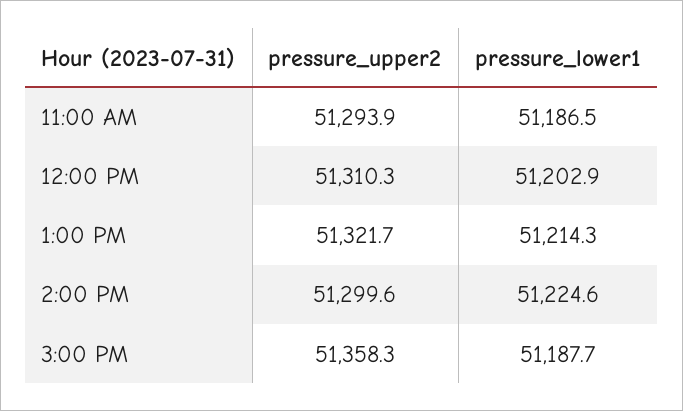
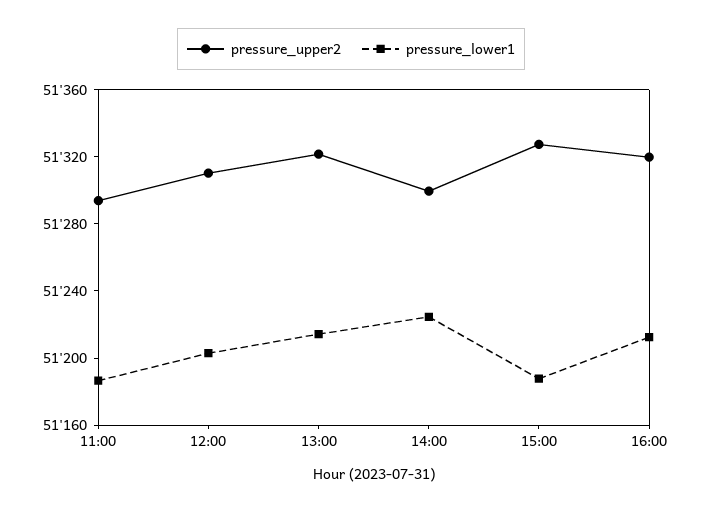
pressure_upper2, 3:00 PM: 51358.3 -> 51330
pressure_upper2, 16:00: none -> 51320
pressure_lower1, 16:00: none -> 51210

